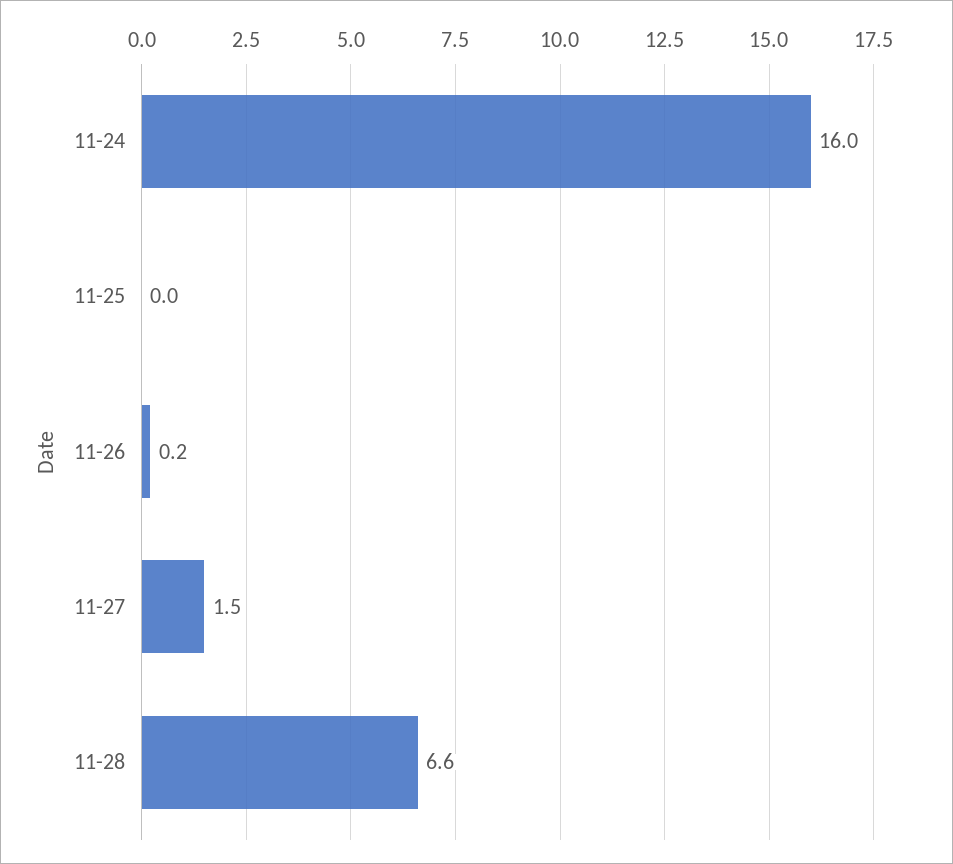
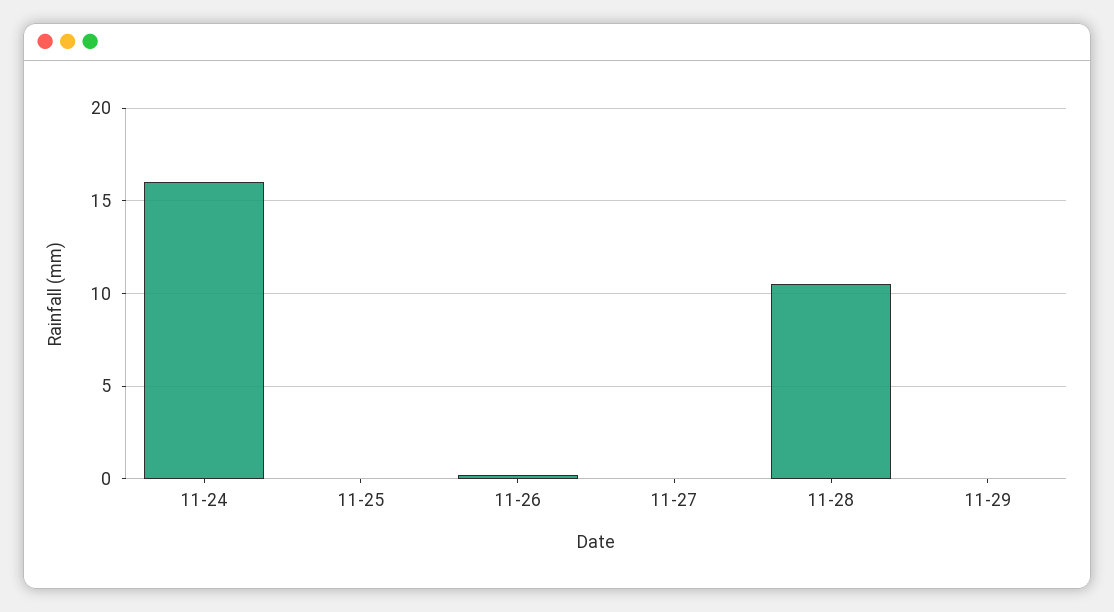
11-27: 1.5 -> 0
11-28: 6.6 -> 10.5
11-29: none -> 0

